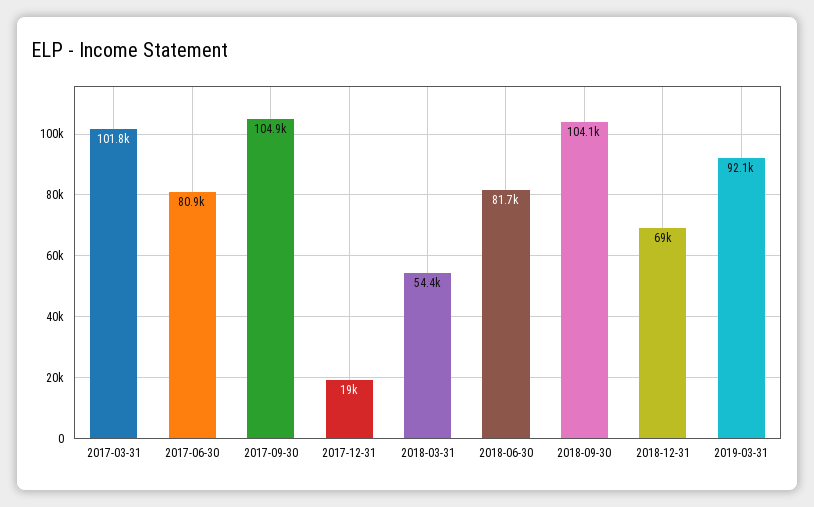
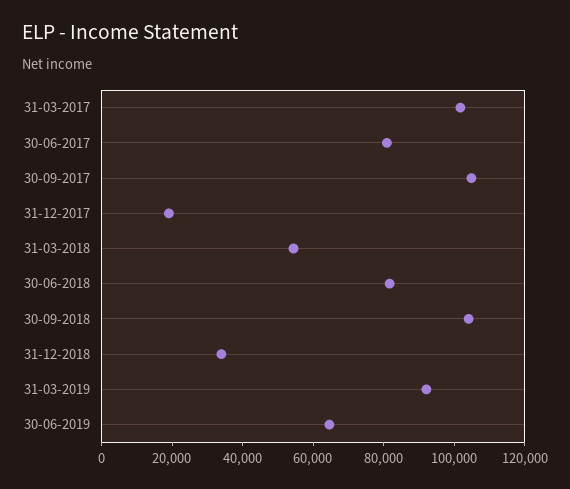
2018-12-31: 69000 -> 35000
30-06-2019: none -> 65000

